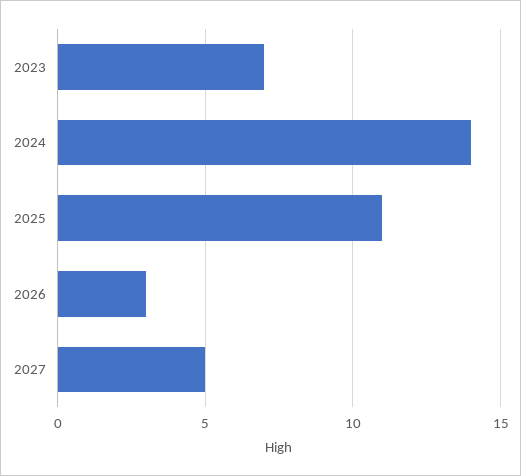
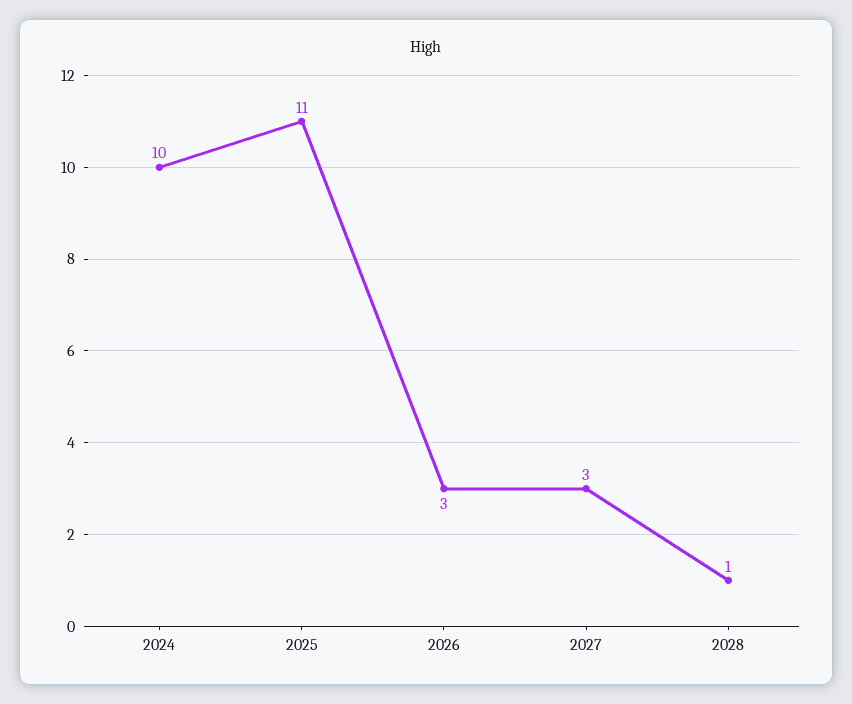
2023: 7 -> none
2024: 14 -> 10
2027: 5 -> 3
2028: none -> 1

